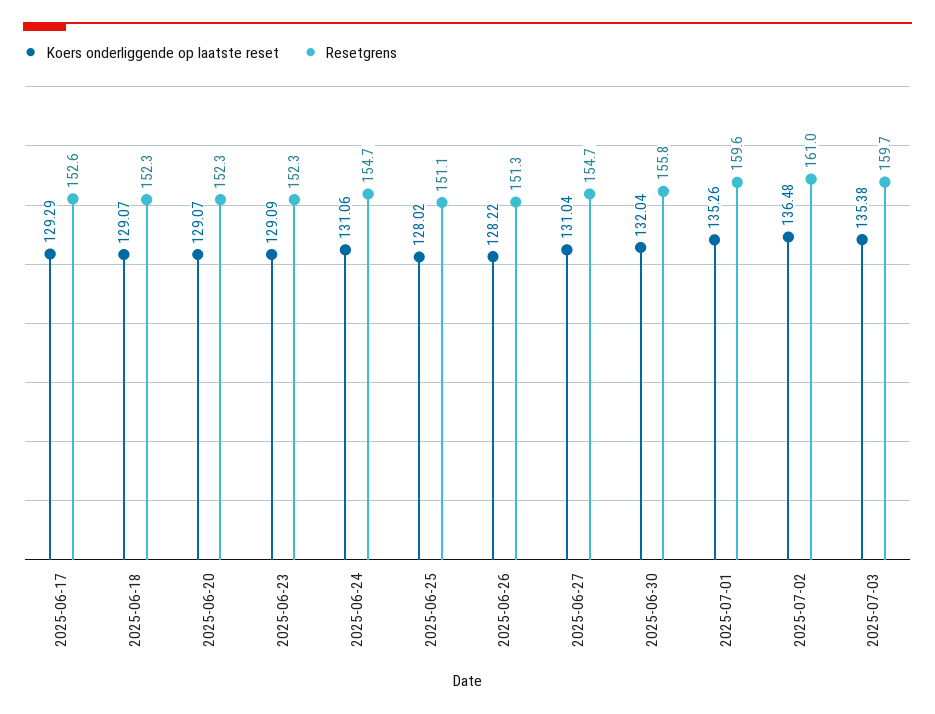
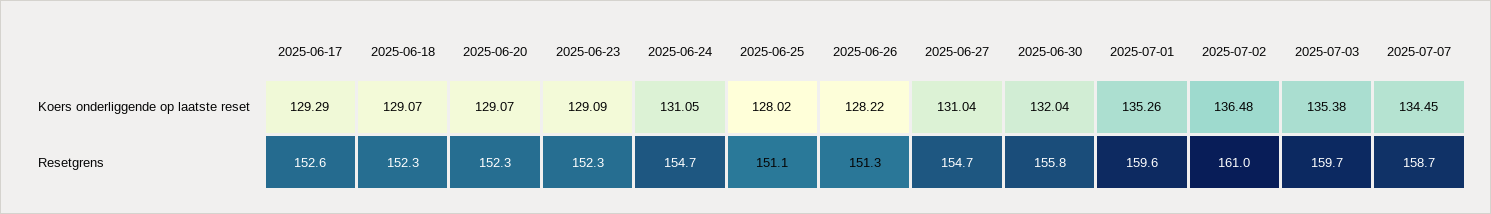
Koers onderliggende op laatste reset, 2025-06-24: 131.06 -> 131.05
Koers onderliggende op laatste reset, 2025-07-07: none -> 134.45
Resetgrens, 2025-07-07: none -> 158.7

